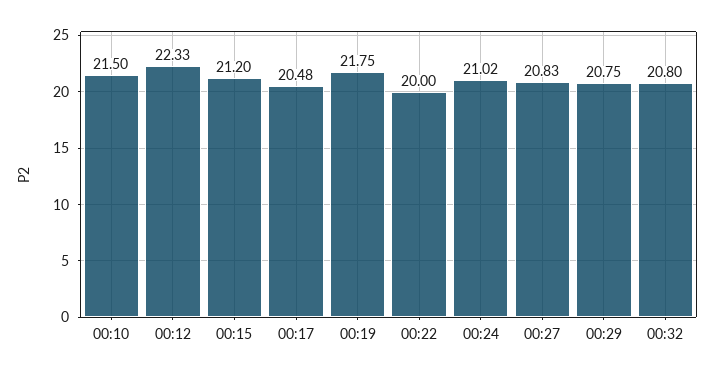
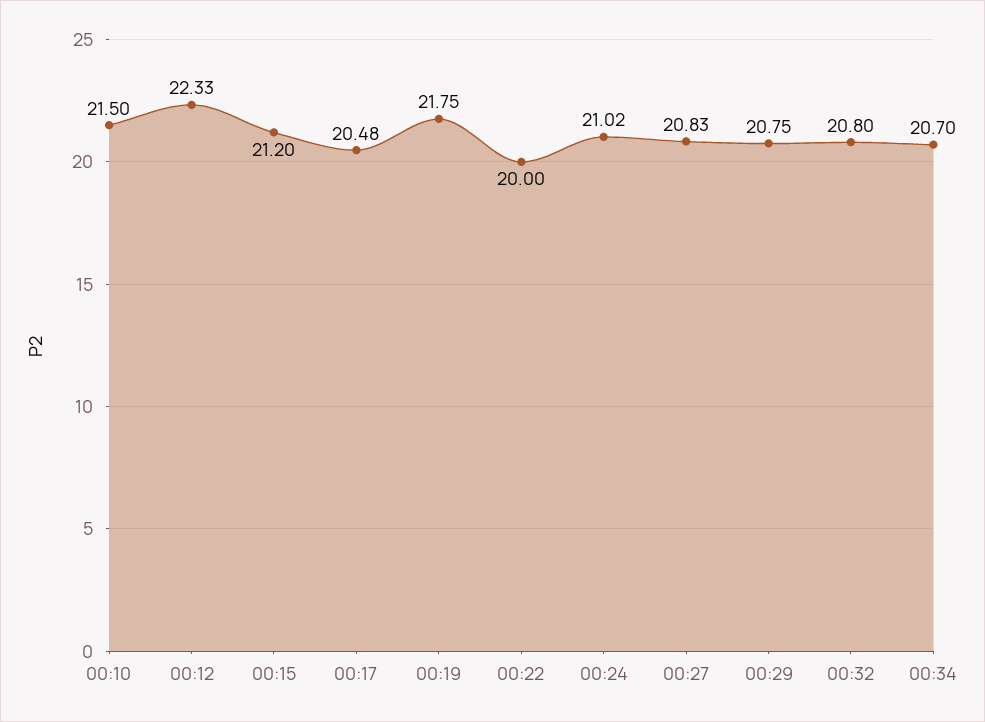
00:34: none -> 20.7

